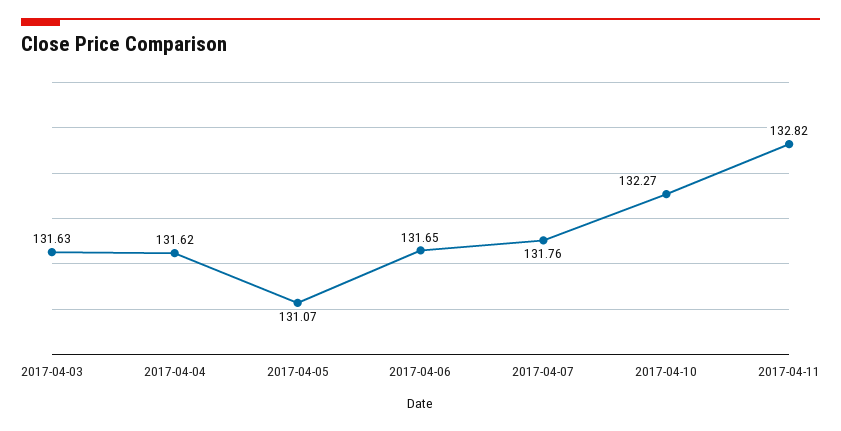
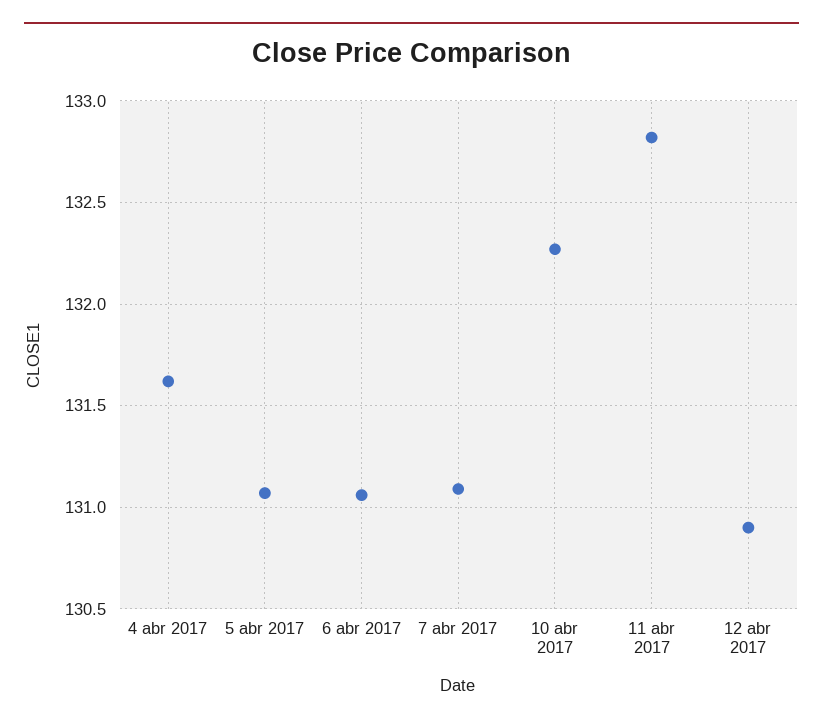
2017-04-03: 131.63 -> none
2017-04-06: 131.65 -> 131.05
2017-04-07: 131.76 -> 131.1
12 abr 2017: none -> 130.9

